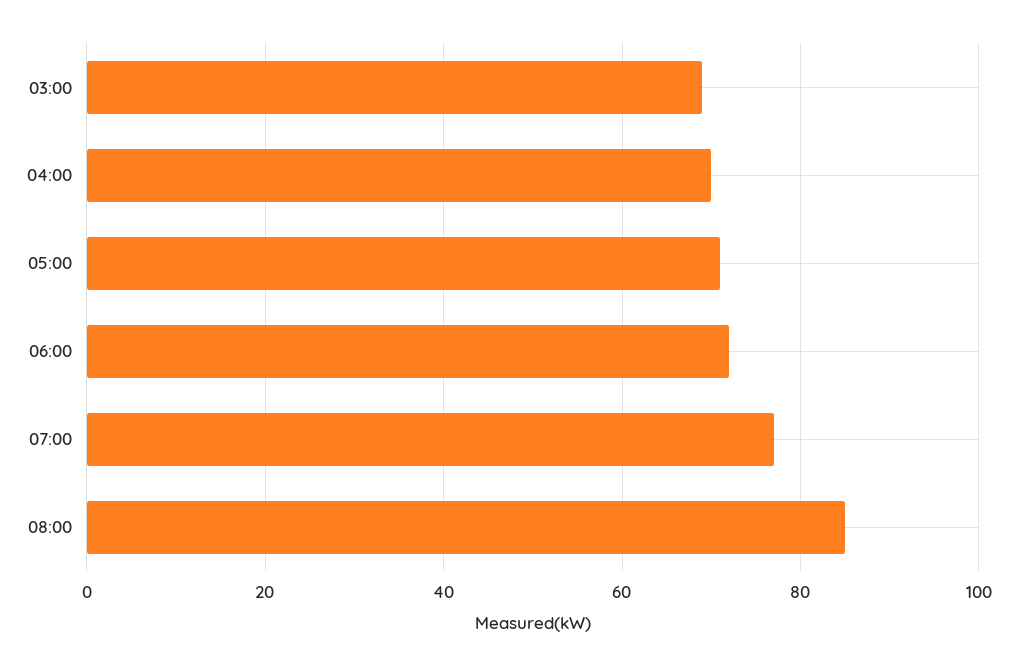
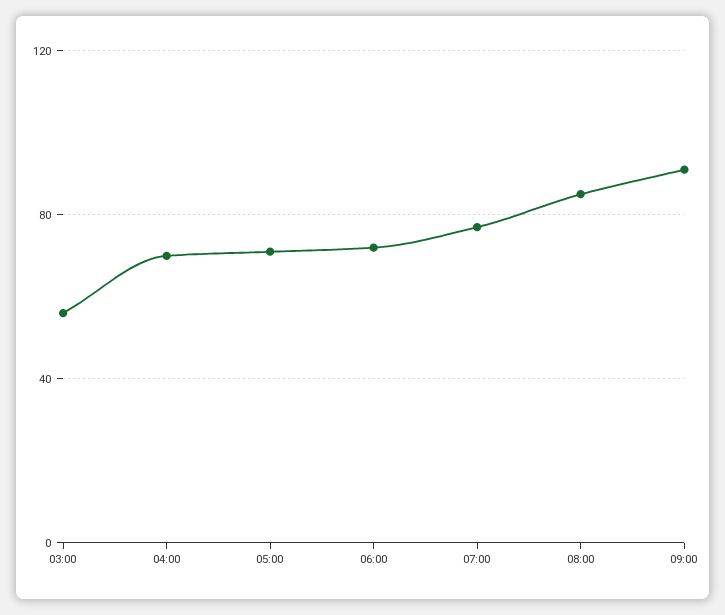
03:00: 70 -> 55
09:00: none -> 90

